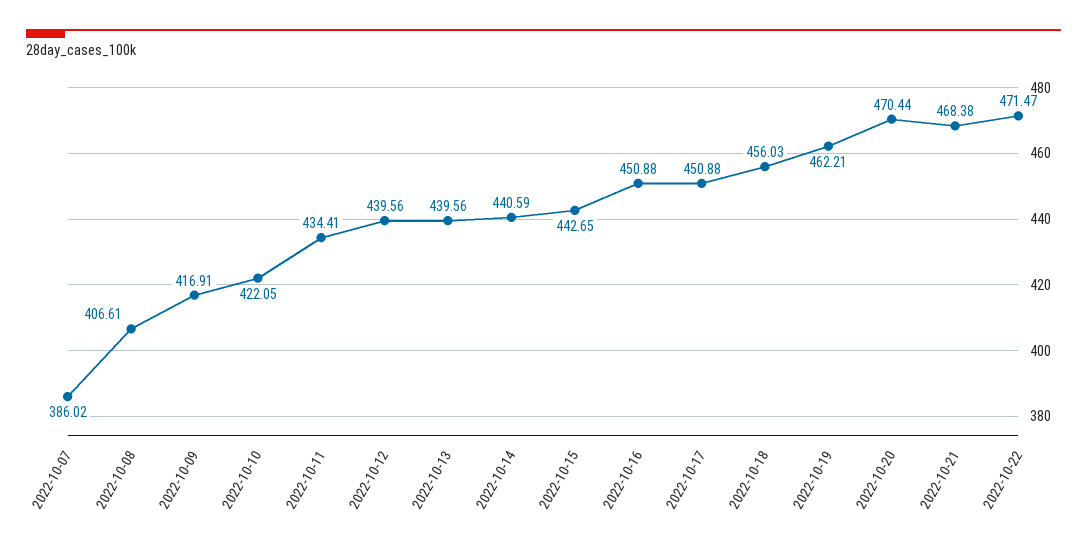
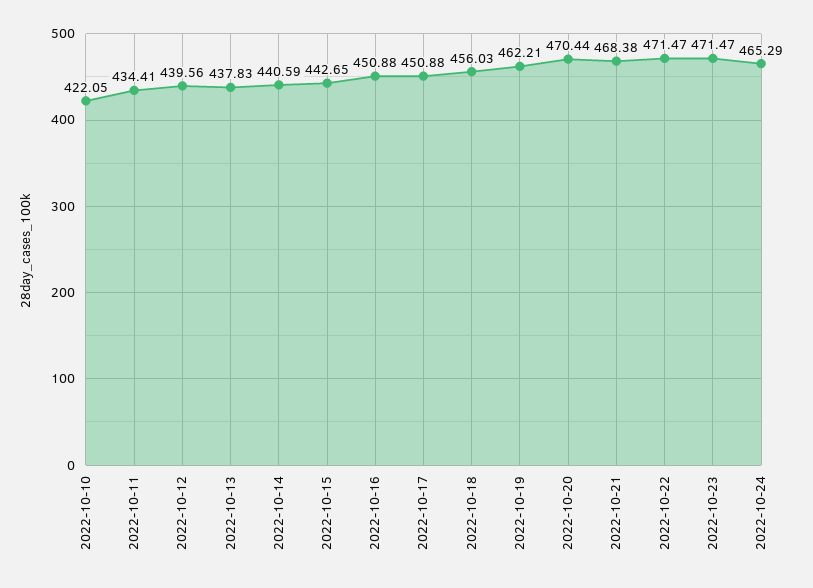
2022-10-07: 386.02 -> none
2022-10-08: 406.61 -> none
2022-10-09: 416.91 -> none
2022-10-13: 439.56 -> 437.83
2022-10-23: none -> 471.47
2022-10-24: none -> 465.29

